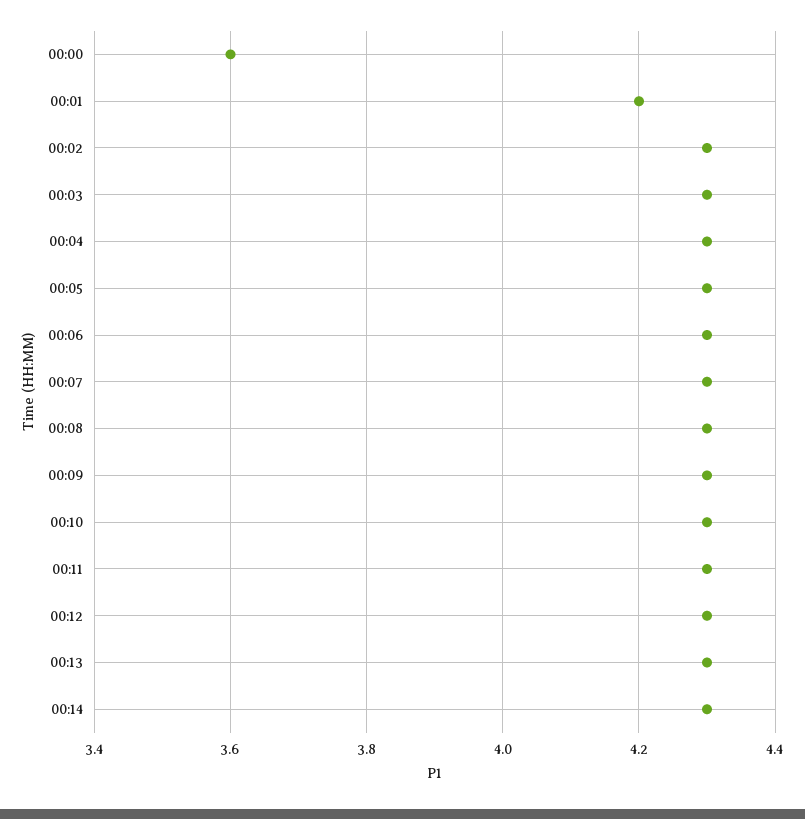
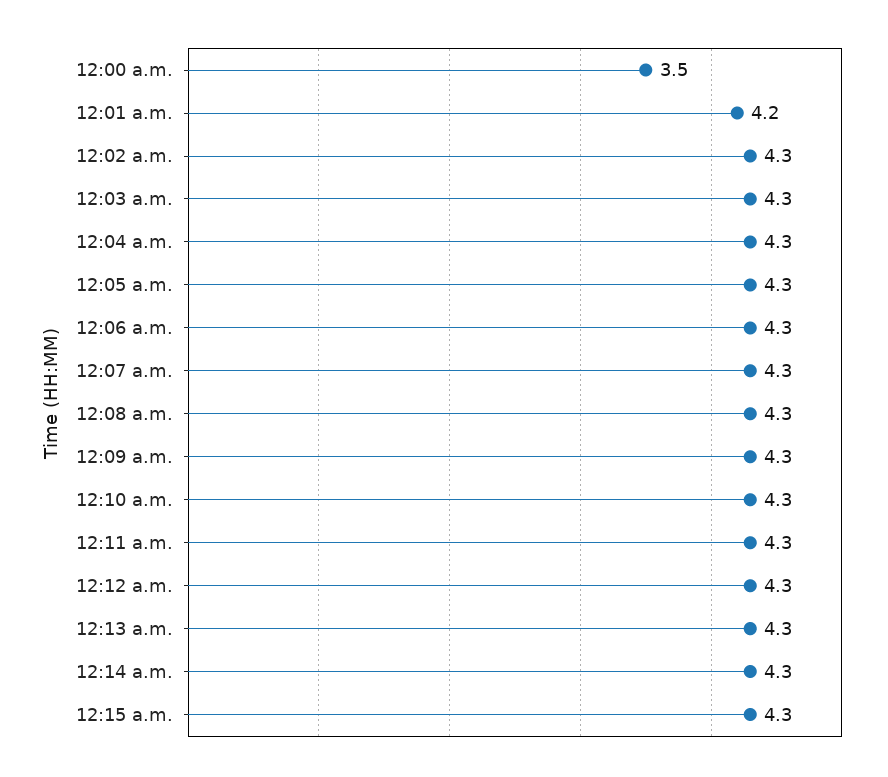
00:00: 3.6 -> 3.5
12:15 a.m.: none -> 4.3

